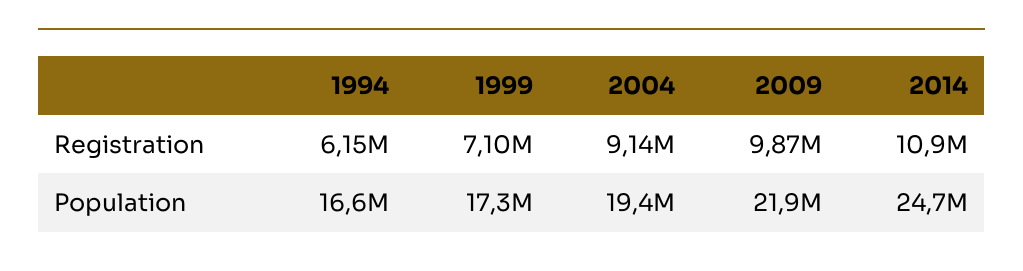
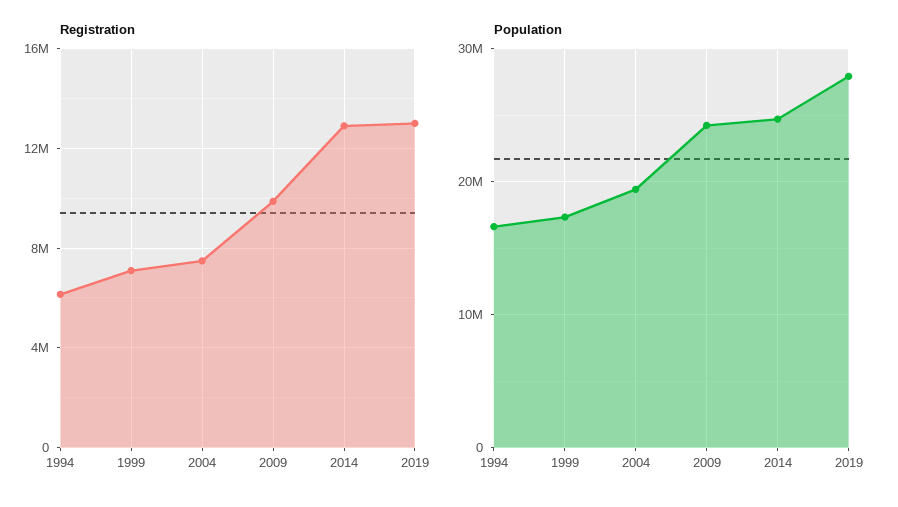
Registration, 2004: 9140000 -> 7500000
Registration, 2014: 10900000 -> 13000000
Population, 2009: 21900000 -> 24000000
Registration, 2019: none -> 13000000
Population, 2019: none -> 28000000

